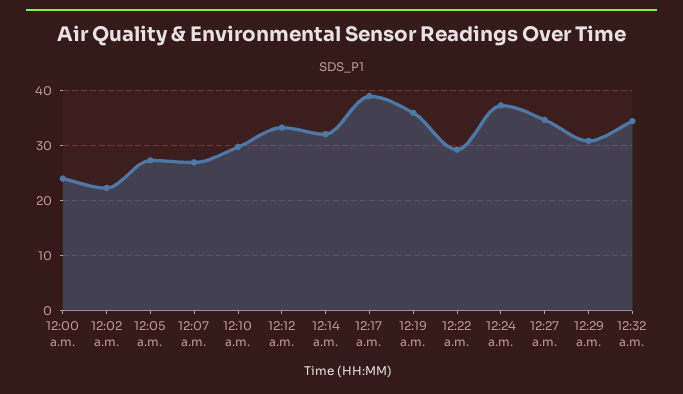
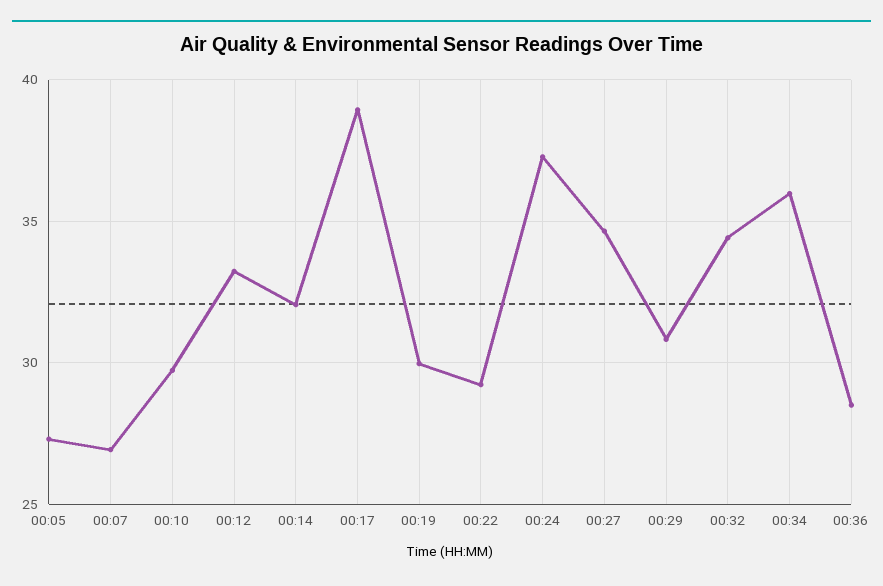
12:00 a.m.: 24 -> none
12:02 a.m.: 22 -> none
12:19 a.m.: 36 -> 30
00:34: none -> 36
00:36: none -> 28.5

